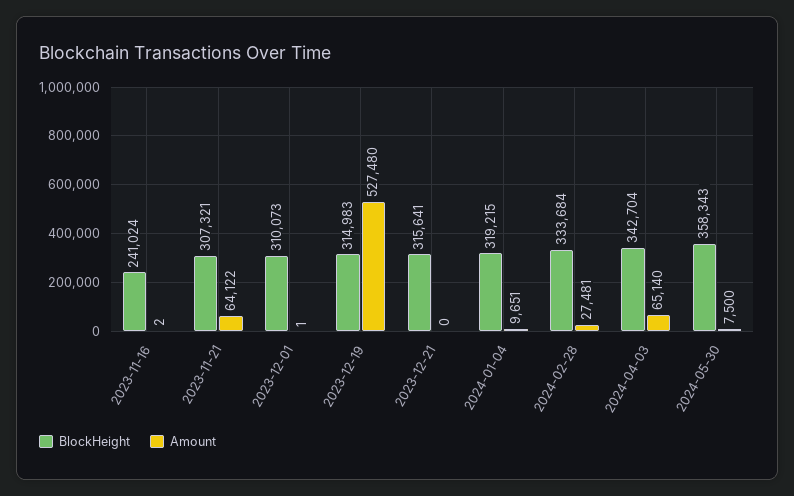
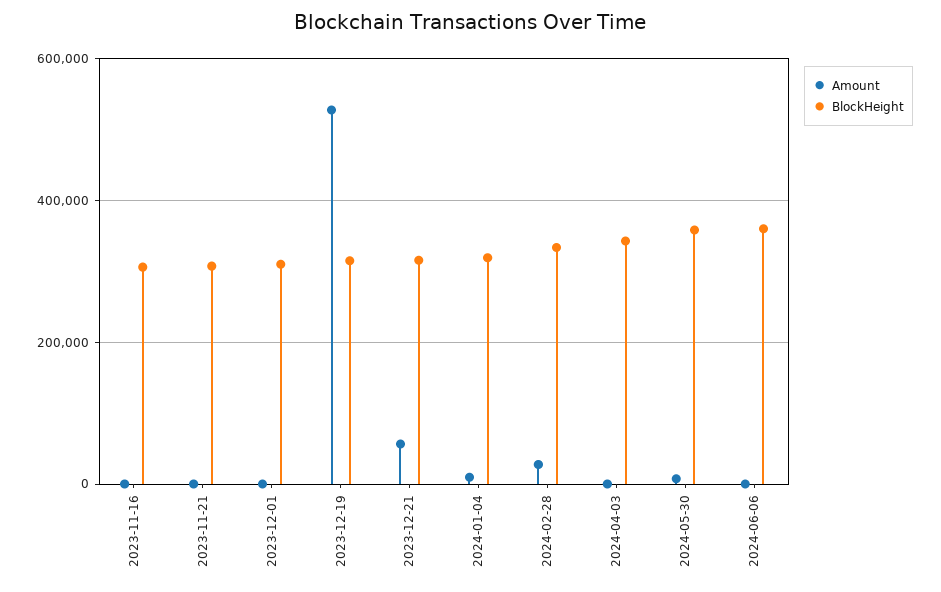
BlockHeight, 2023-11-16: 241024 -> 300000
Amount, 2023-11-21: 64122 -> 0
Amount, 2023-12-21: 0 -> 60000
Amount, 2024-04-03: 65140 -> 0
Amount, 2024-06-06: none -> 0
BlockHeight, 2024-06-06: none -> 360000

